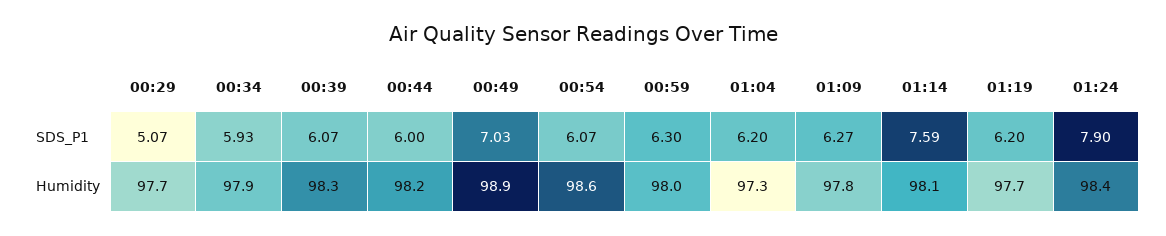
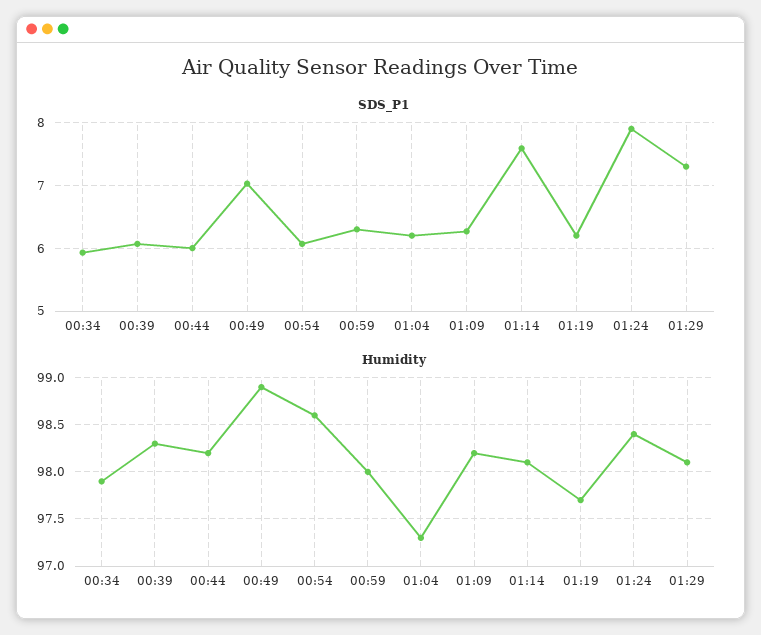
SDS_P1, 00:29: 5.07 -> none
Humidity, 00:29: 97.7 -> none
Humidity, 01:09: 97.8 -> 98.2
SDS_P1, 01:29: none -> 7.3
Humidity, 01:29: none -> 98.1

